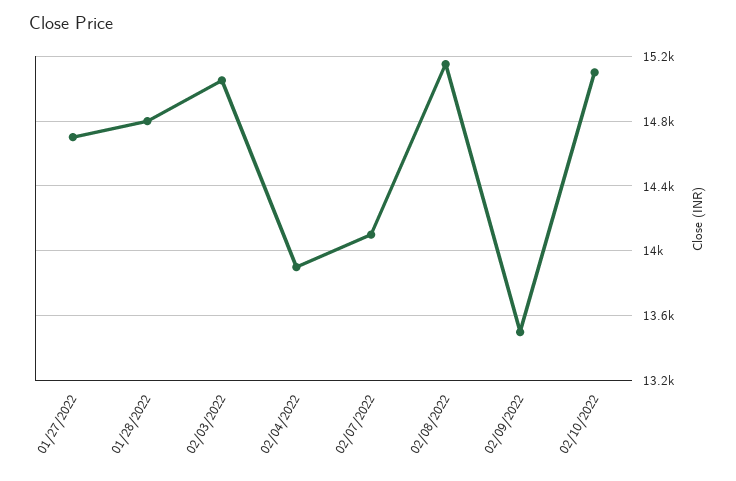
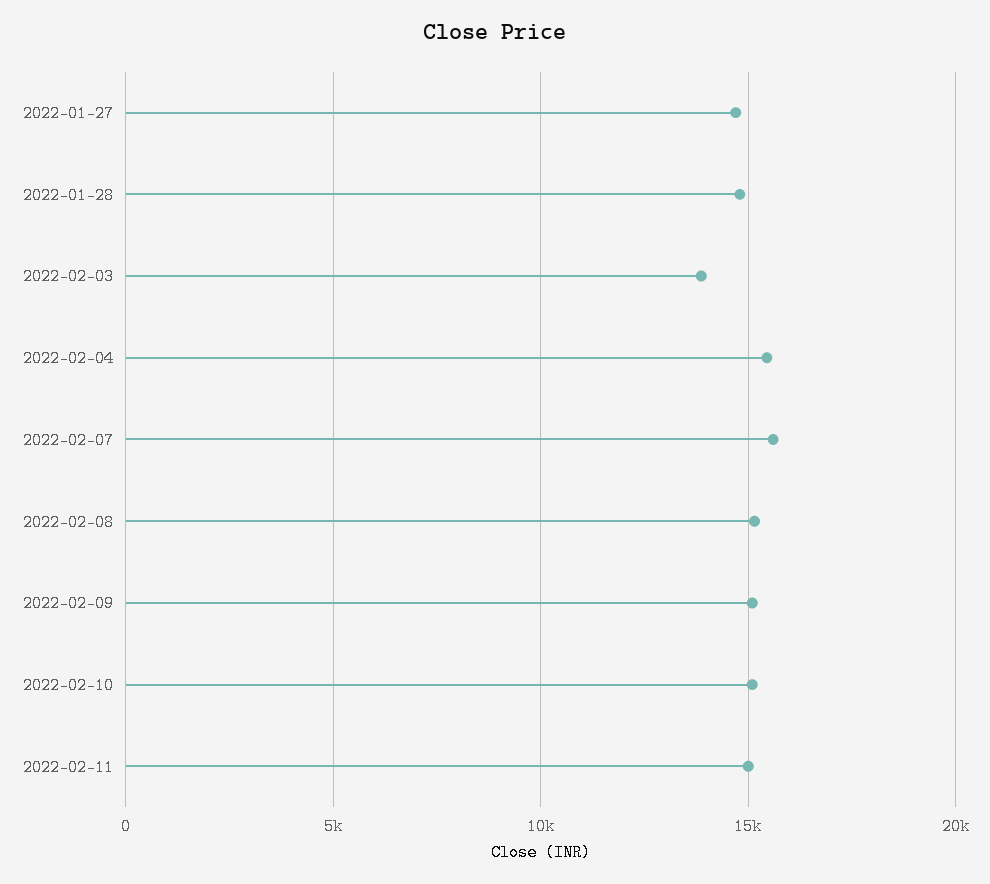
02/03/2022: 15050 -> 14000
02/04/2022: 13900 -> 15500
02/07/2022: 14100 -> 15500
02/09/2022: 13500 -> 15000
2022-02-11: none -> 15000

